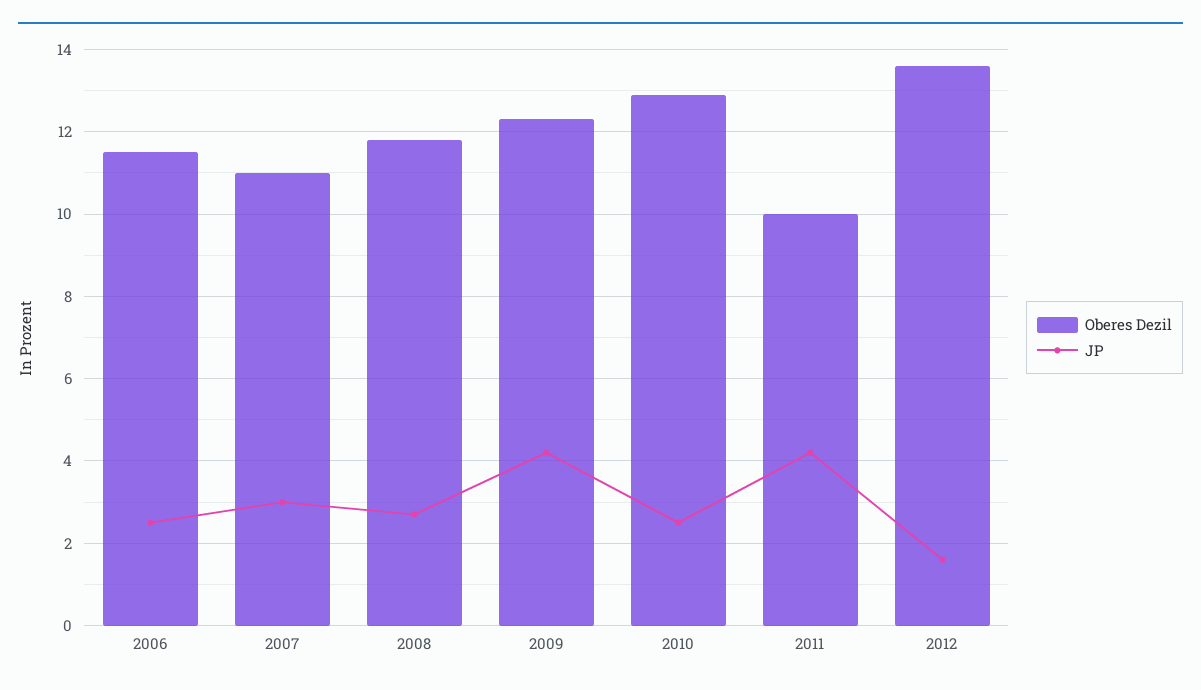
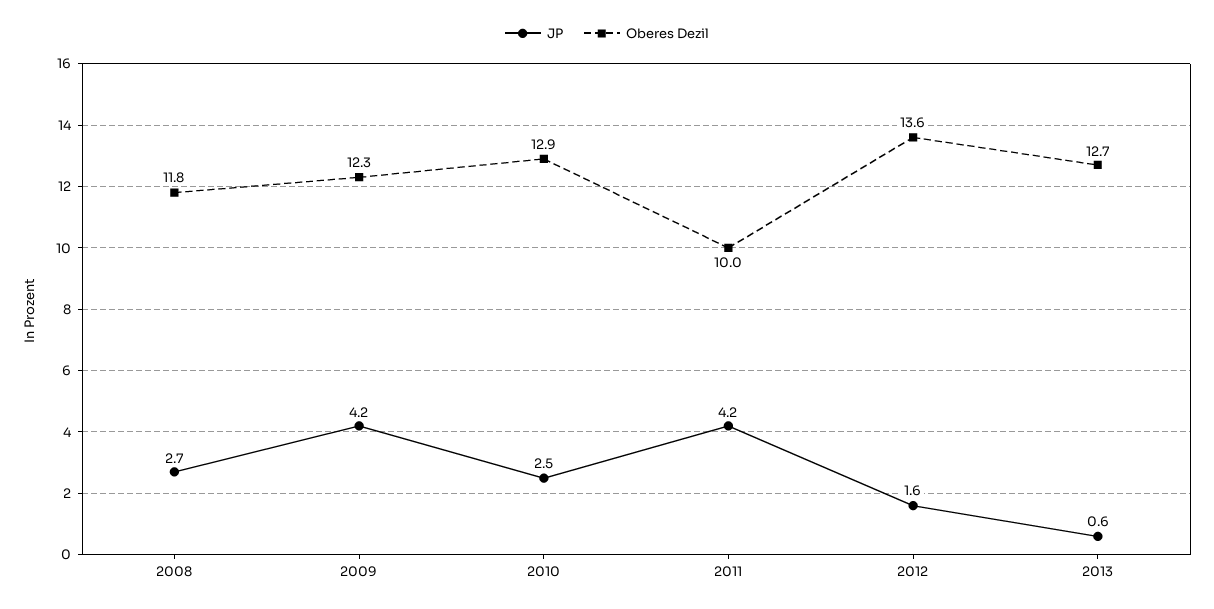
Oberes Dezil, 2006: 11.5 -> none
JP, 2006: 2.5 -> none
Oberes Dezil, 2007: 11 -> none
JP, 2007: 3 -> none
JP, 2013: none -> 0.6
Oberes Dezil, 2013: none -> 12.7

